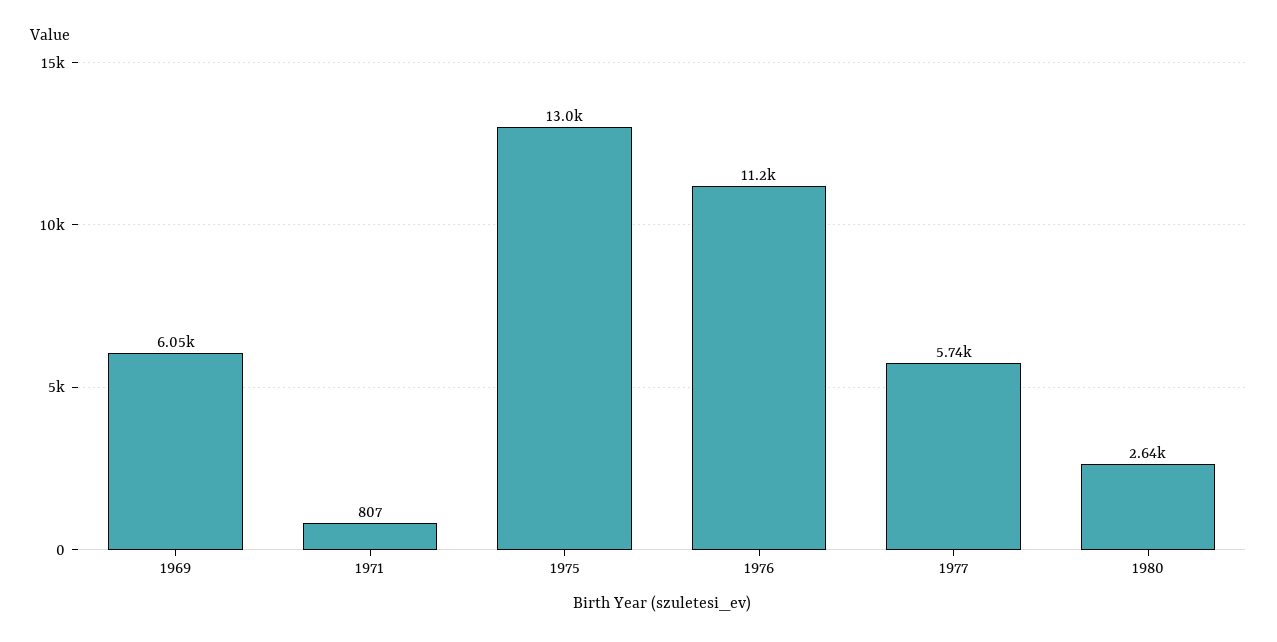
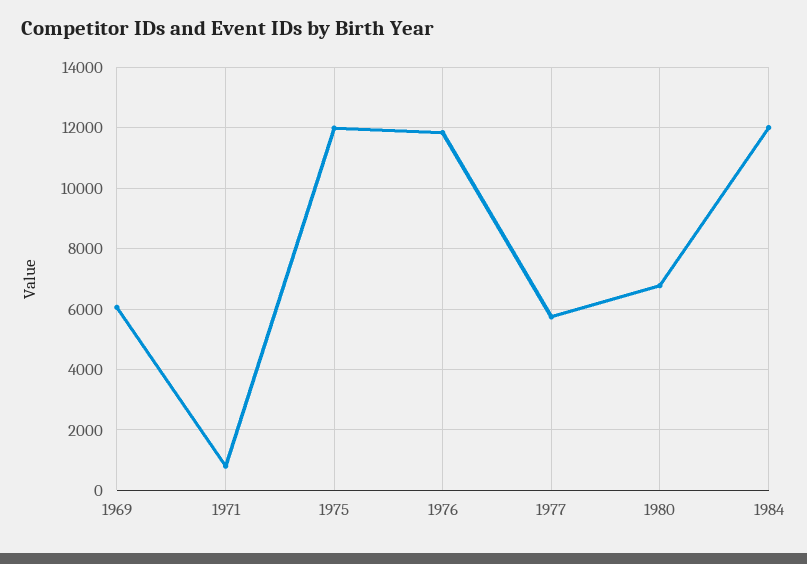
1975: 13000 -> 12000
1976: 11200 -> 11800
1980: 2640 -> 6800
1984: none -> 12000

